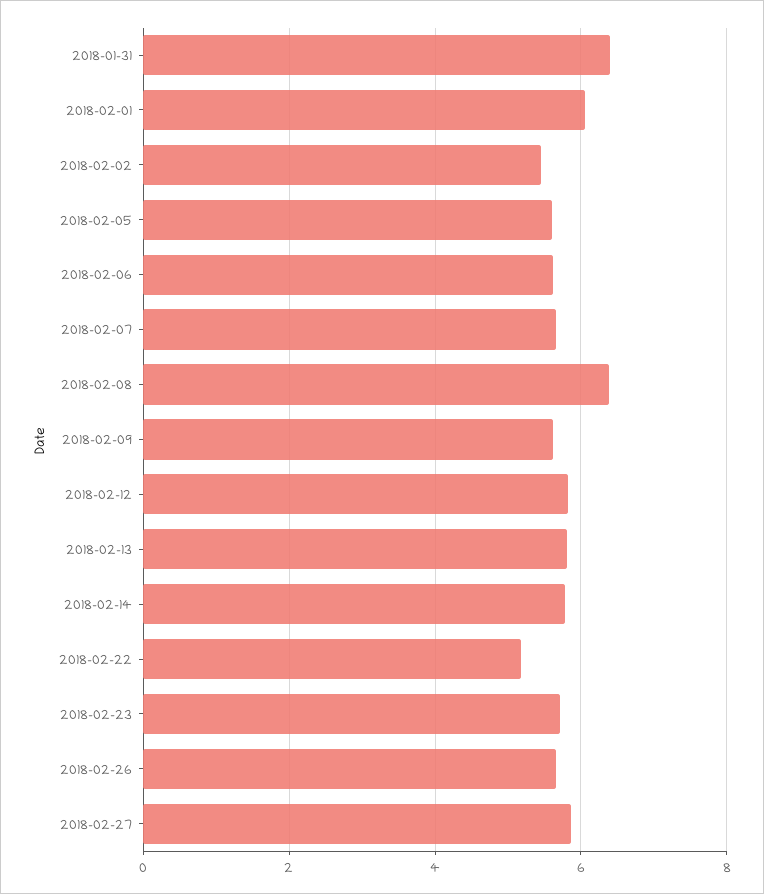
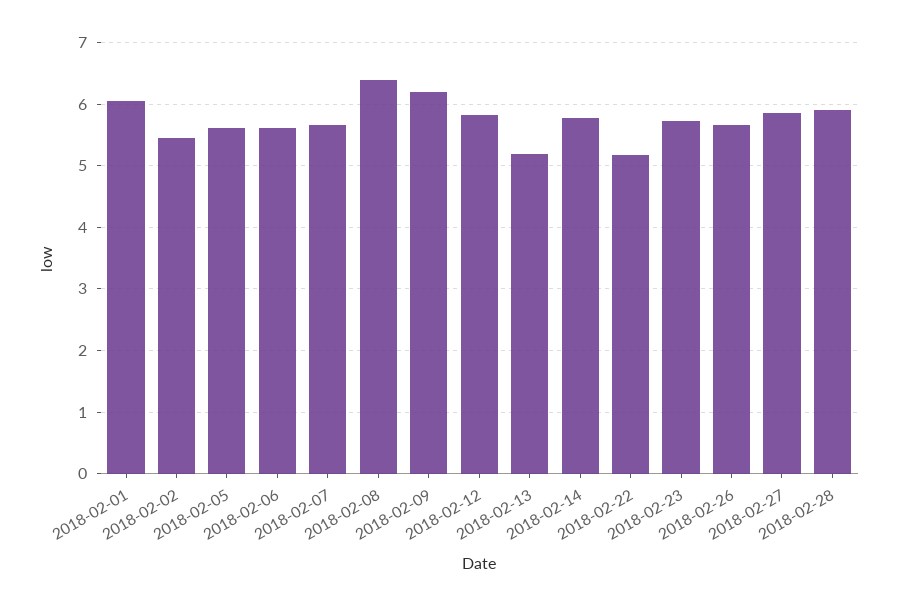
2018-01-31: 6.4 -> none
2018-02-09: 5.6 -> 6.2
2018-02-13: 5.8 -> 5.2
2018-02-28: none -> 5.9

